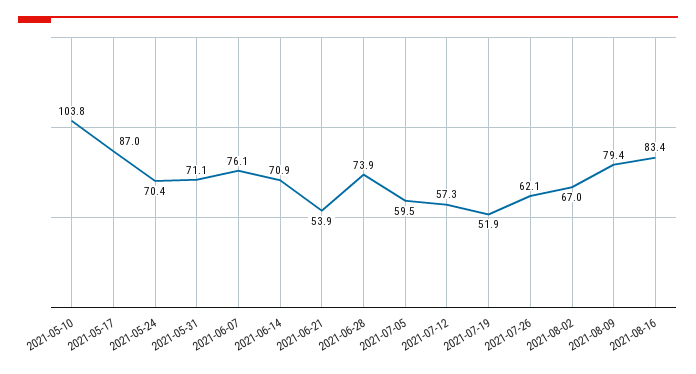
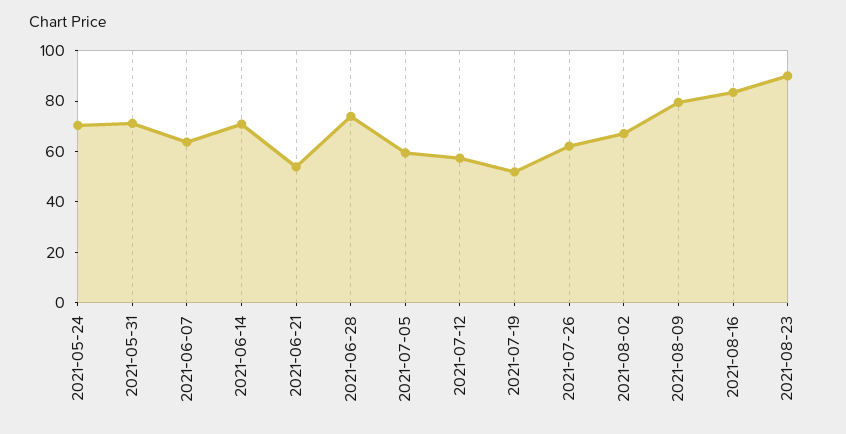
2021-05-10: 103.8 -> none
2021-05-17: 87 -> none
2021-06-07: 76.1 -> 65
2021-08-23: none -> 90

